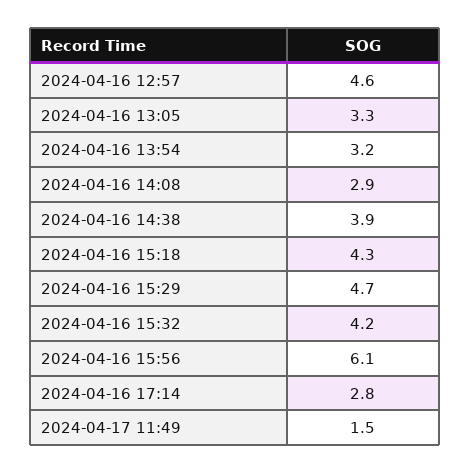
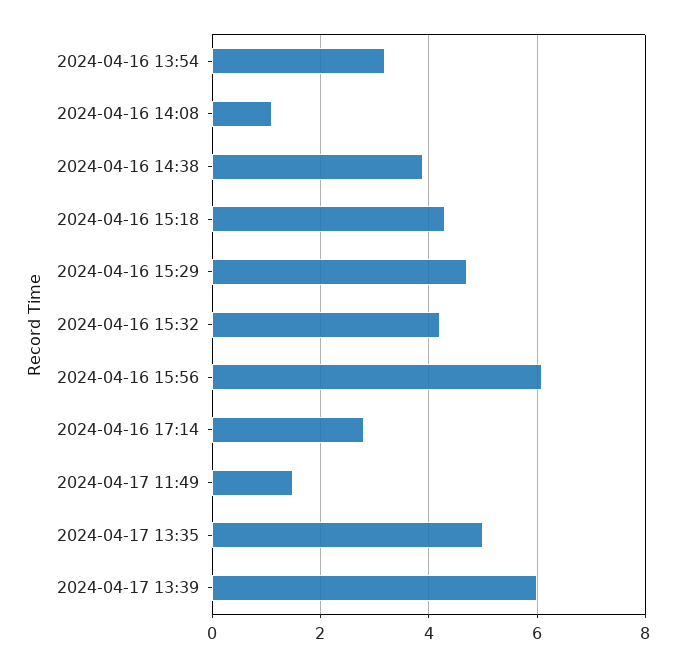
2024-04-16 12:57: 4.6 -> none
2024-04-16 13:05: 3.3 -> none
2024-04-16 14:08: 2.9 -> 1
2024-04-17 13:35: none -> 5
2024-04-17 13:39: none -> 6

